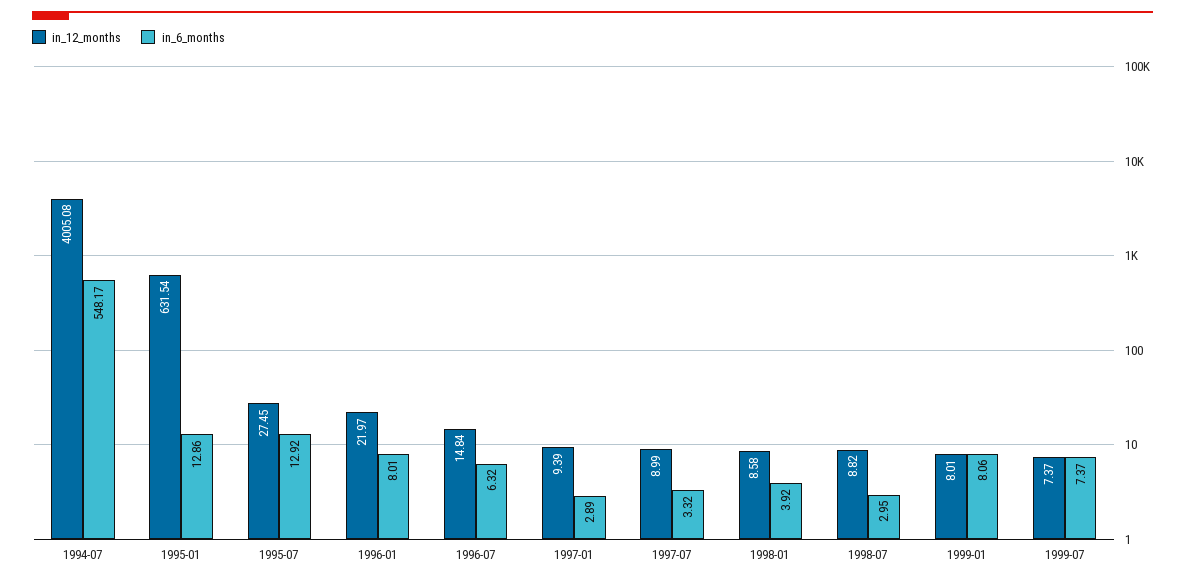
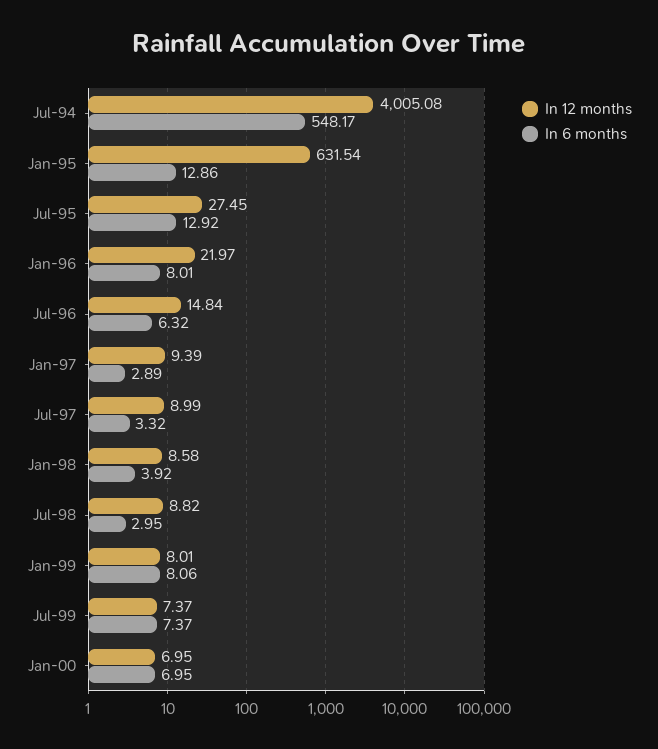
in_12_months, Jan-00: none -> 6.95
in_6_months, Jan-00: none -> 6.95

